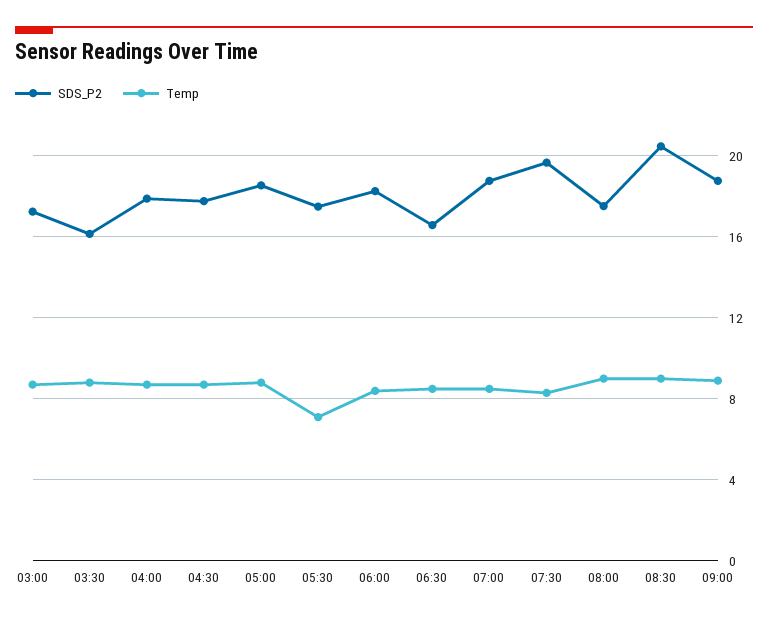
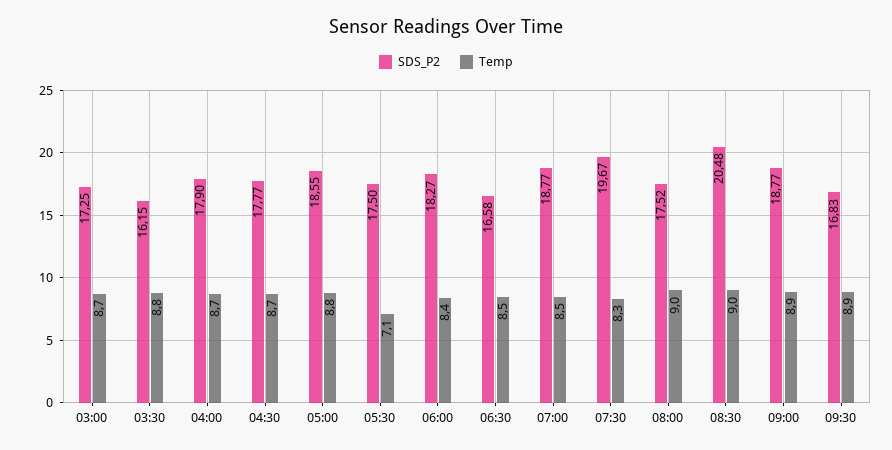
SDS_P2, 09:30: none -> 16.83
Temp, 09:30: none -> 8.9

